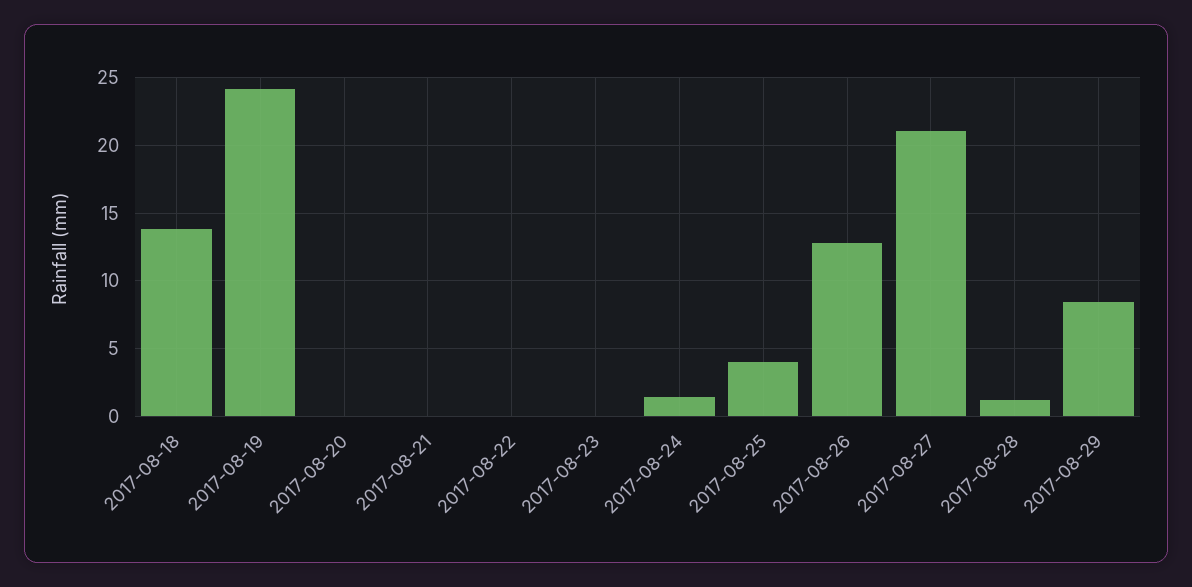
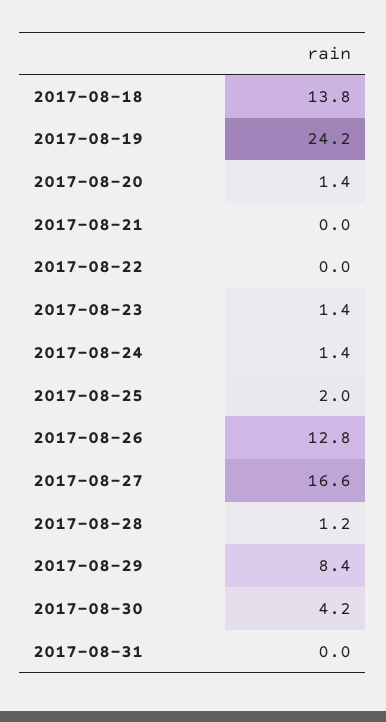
2017-08-20: 0 -> 1.4
2017-08-23: 0 -> 1.4
2017-08-25: 4 -> 2
2017-08-27: 21 -> 16.6
2017-08-30: none -> 4.2
2017-08-31: none -> 0

